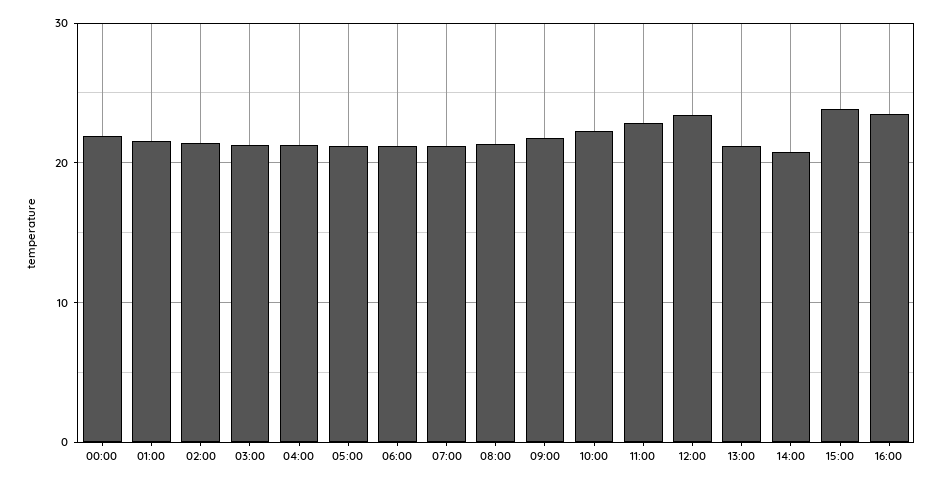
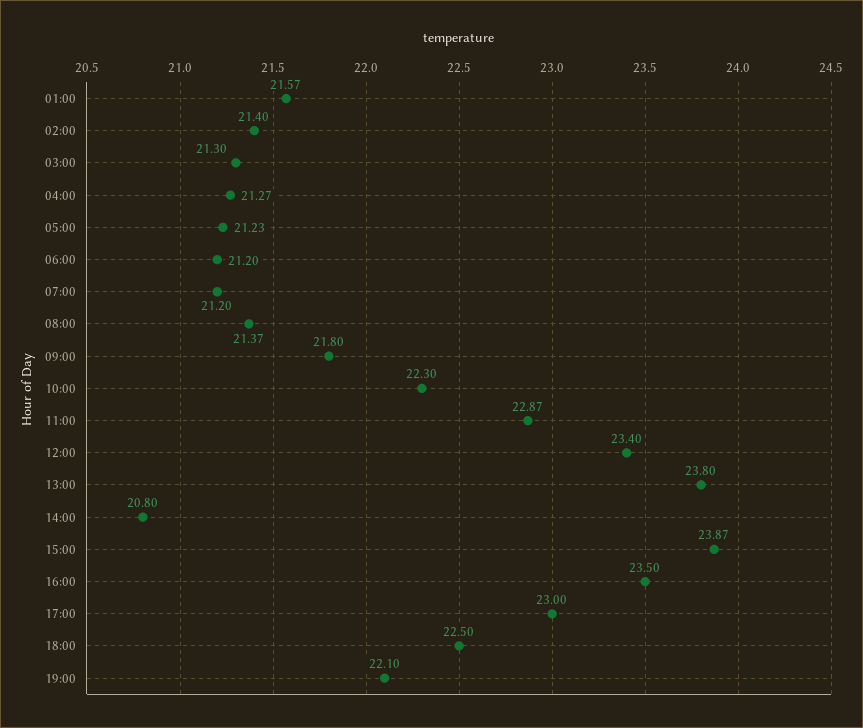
00:00: 22 -> none
13:00: 21 -> 23.8
17:00: none -> 23
18:00: none -> 22.5
19:00: none -> 22.1

